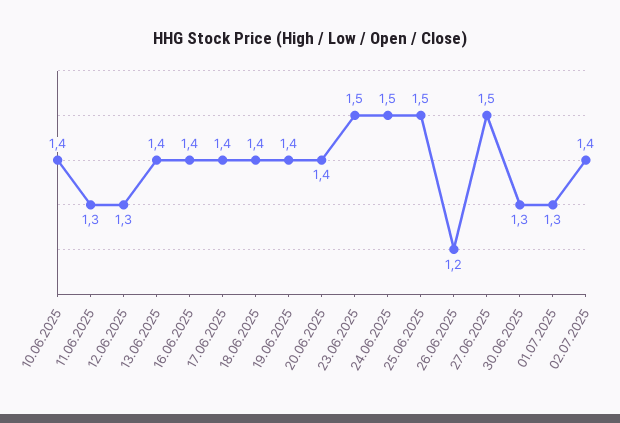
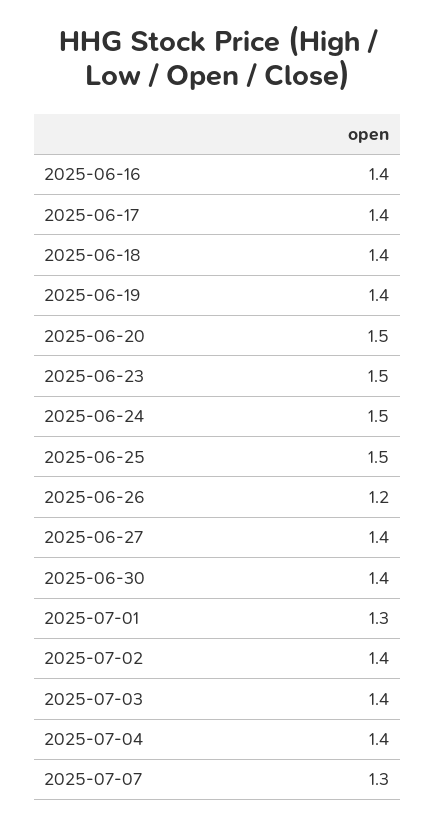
10.06.2025: 1.4 -> none
11.06.2025: 1.3 -> none
12.06.2025: 1.3 -> none
13.06.2025: 1.4 -> none
20.06.2025: 1.4 -> 1.5
27.06.2025: 1.5 -> 1.4
30.06.2025: 1.3 -> 1.4
2025-07-03: none -> 1.4
2025-07-04: none -> 1.4
2025-07-07: none -> 1.3

